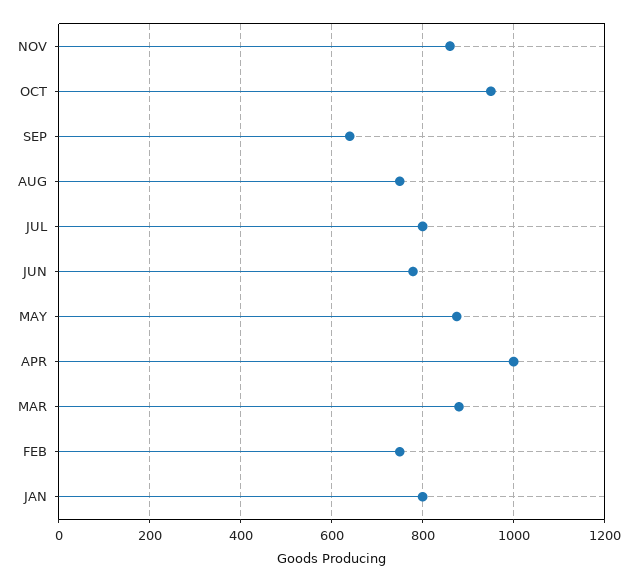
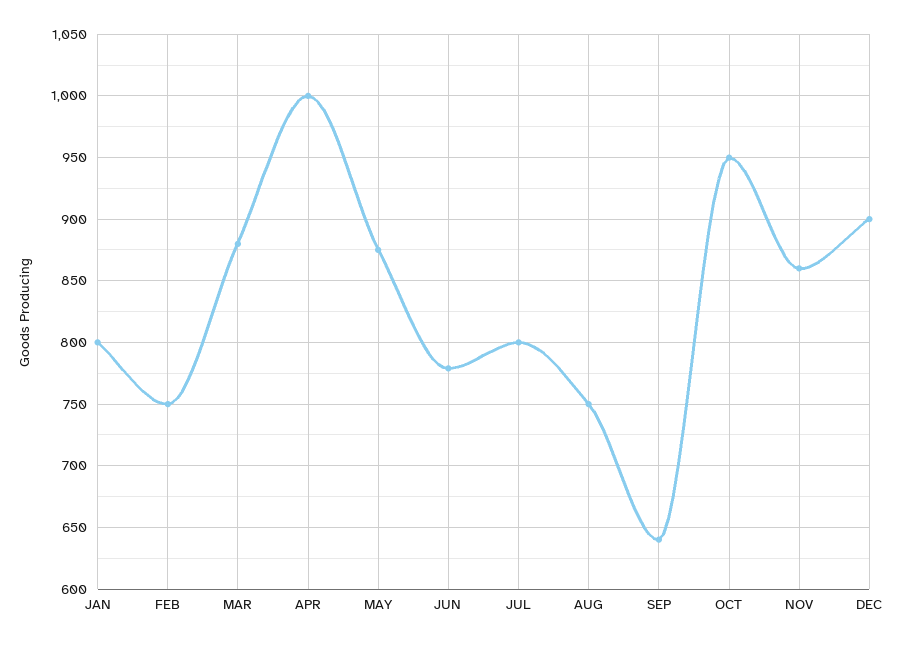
DEC: none -> 900

